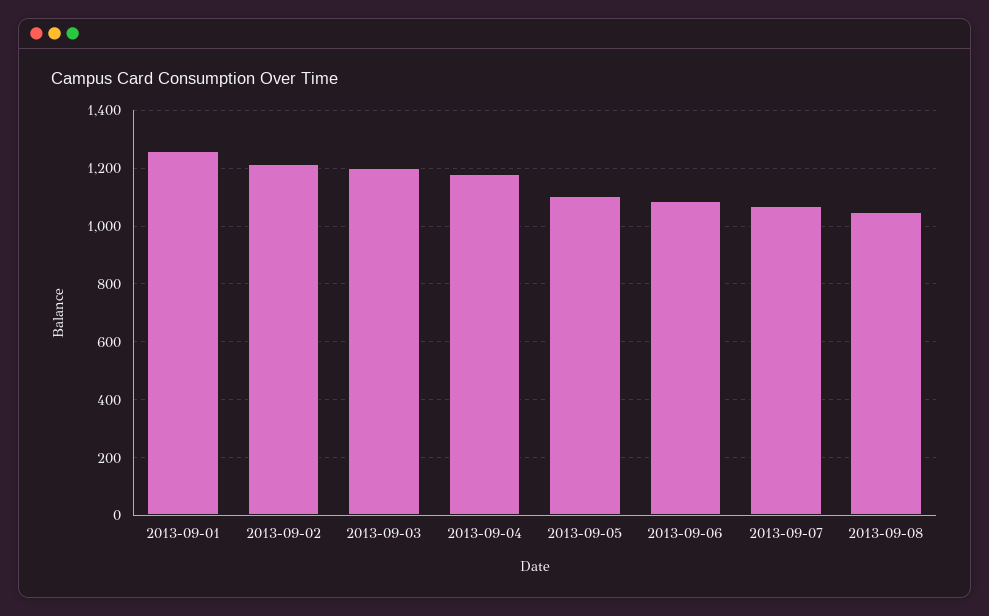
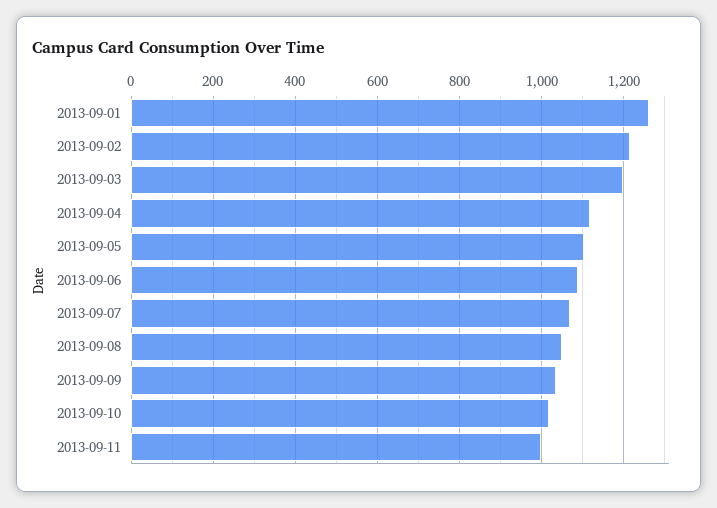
2013-09-04: 1175 -> 1120
2013-09-09: none -> 1040
2013-09-10: none -> 1020
2013-09-11: none -> 1000

